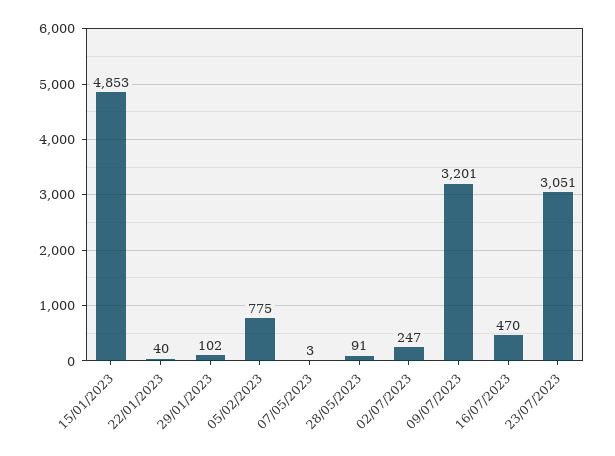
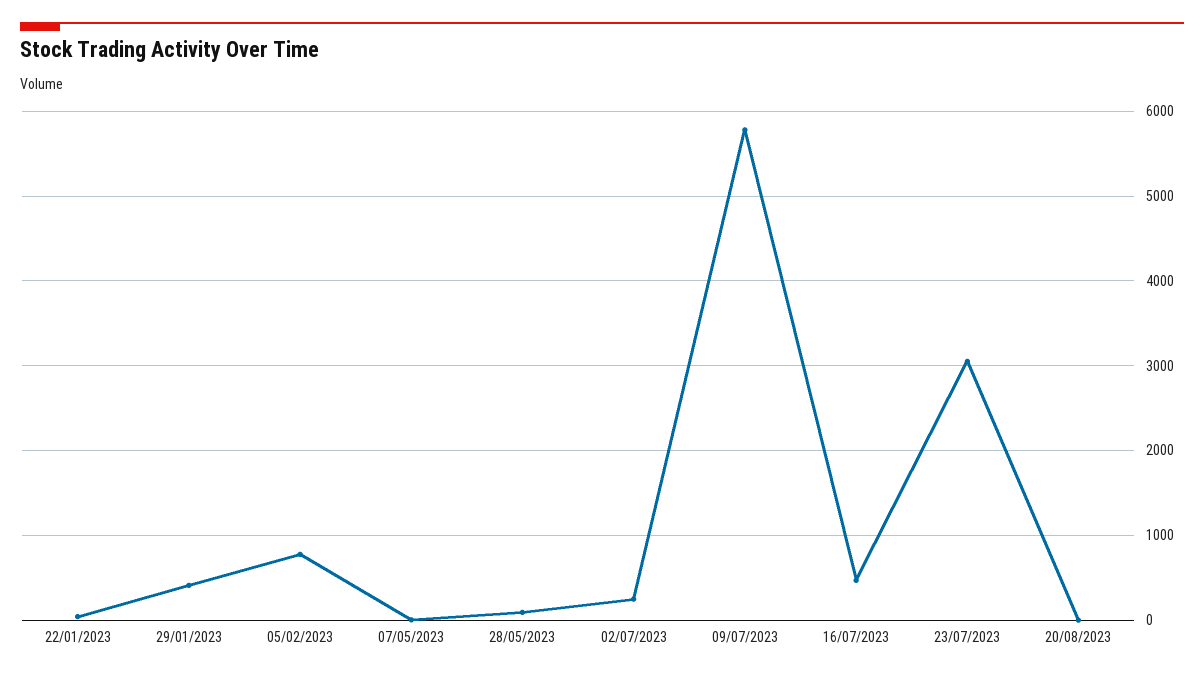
15/01/2023: 4853 -> none
29/01/2023: 102 -> 400
09/07/2023: 3201 -> 5800
20/08/2023: none -> 0

